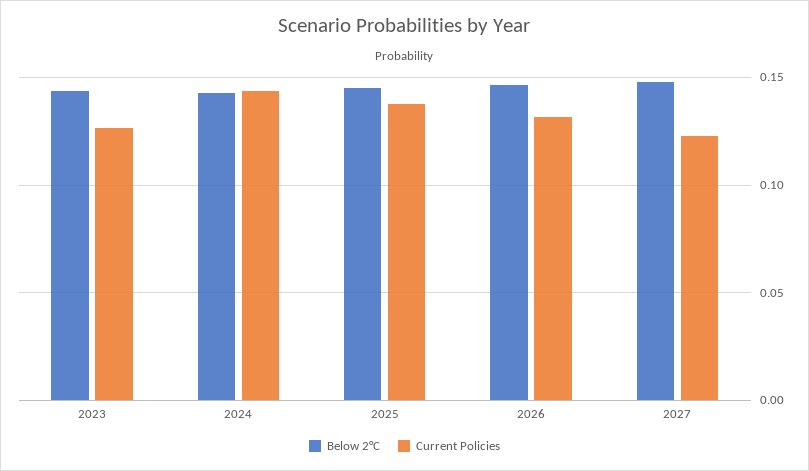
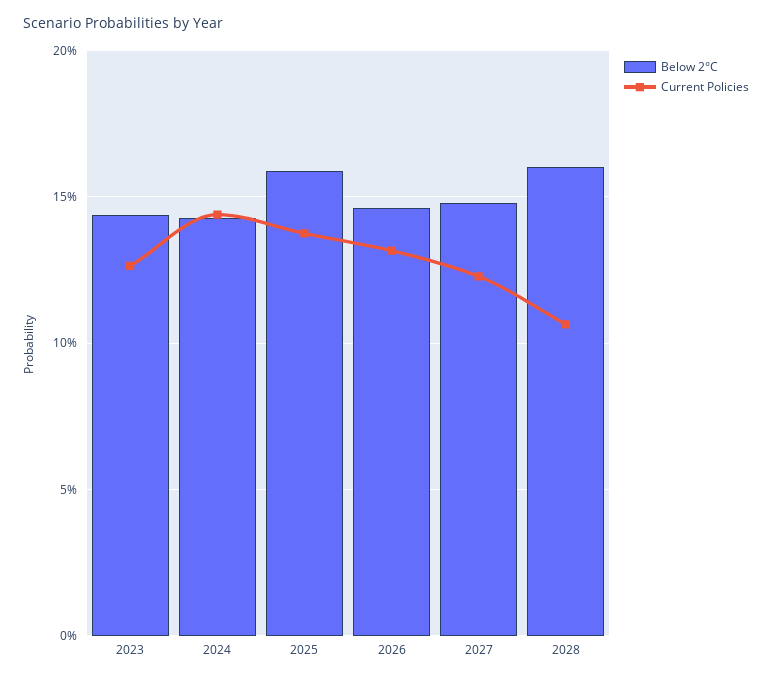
Below 2°C, 2025: 0.145 -> 0.16
Below 2°C, 2028: none -> 0.16
Current Policies, 2028: none -> 0.105

